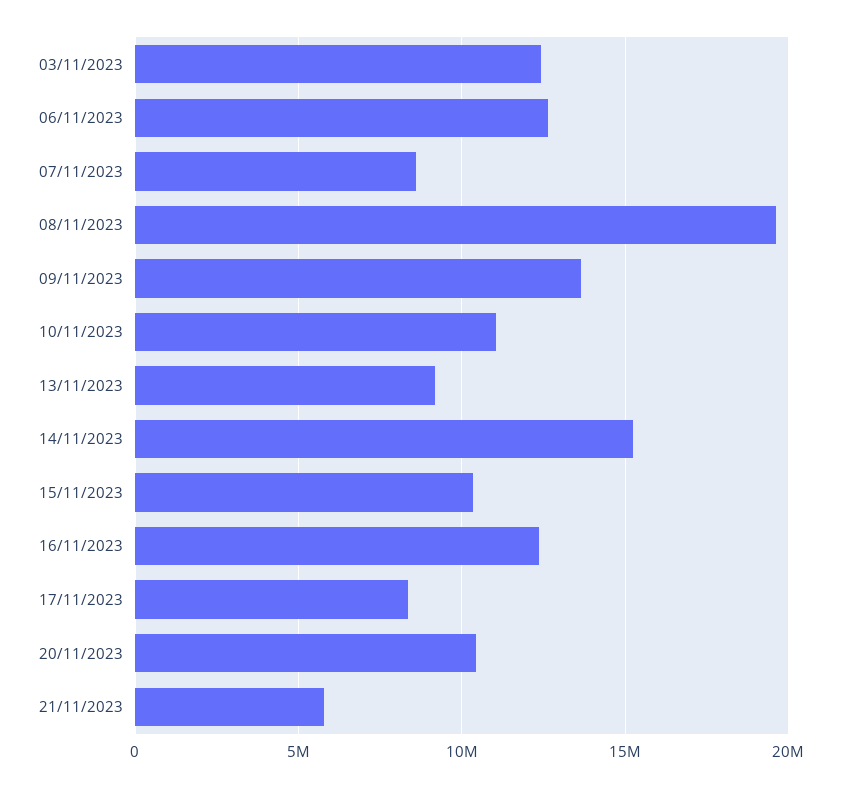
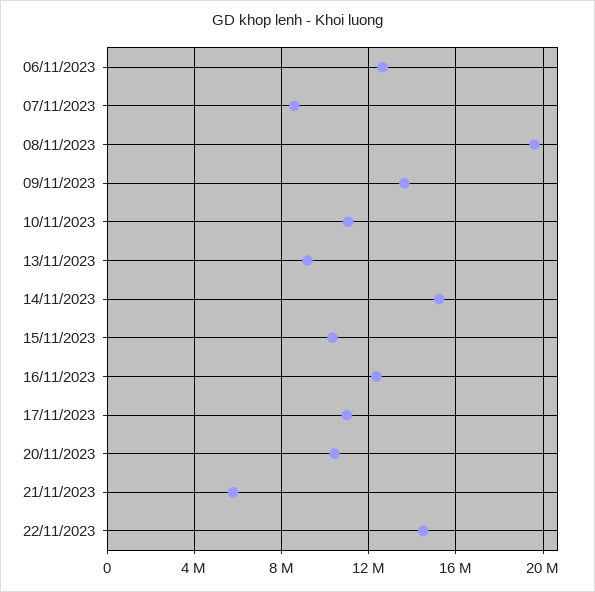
03/11/2023: 12500000 -> none
17/11/2023: 8500000 -> 11000000
22/11/2023: none -> 14500000

